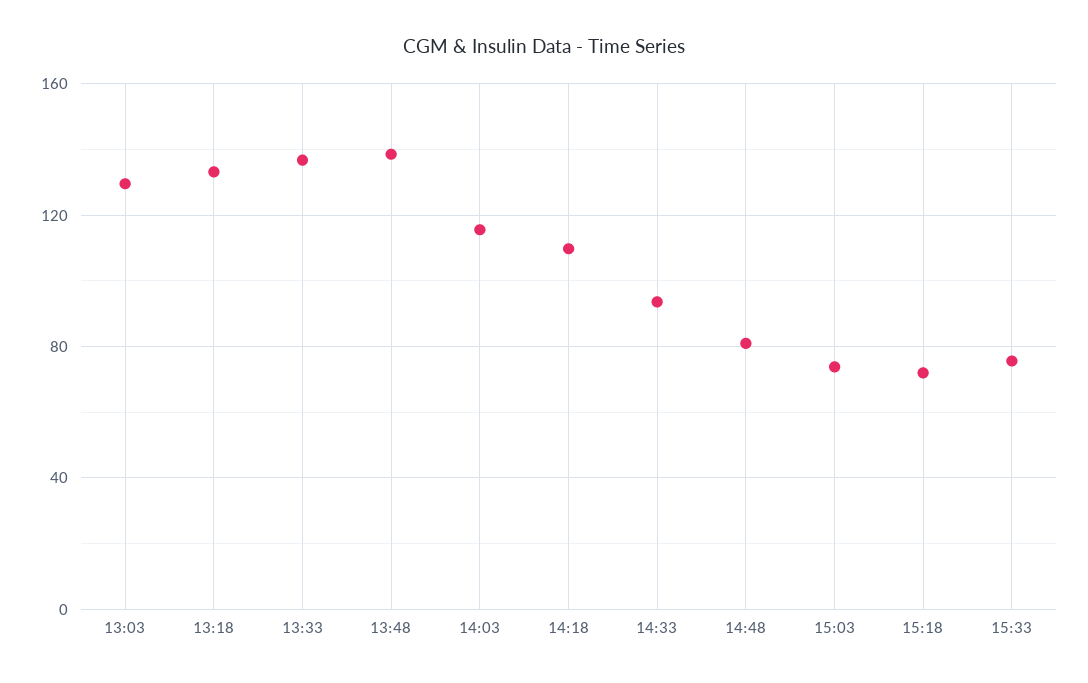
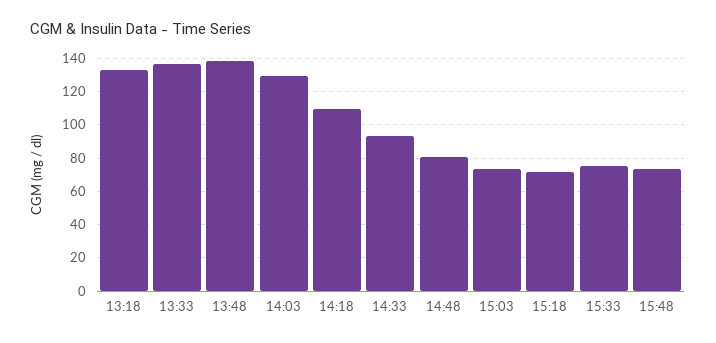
13:03: 130 -> none
14:03: 115 -> 130
15:48: none -> 75

